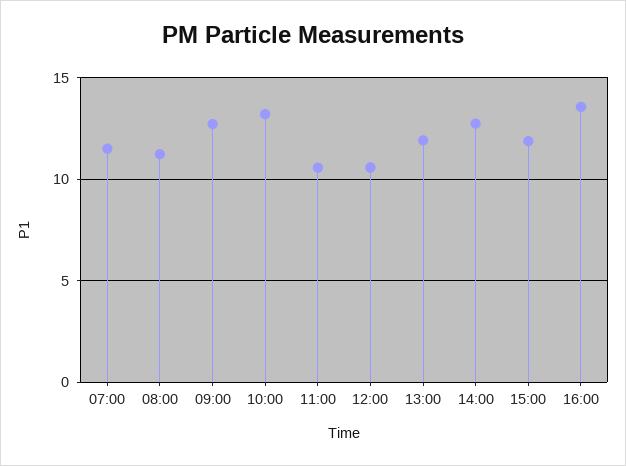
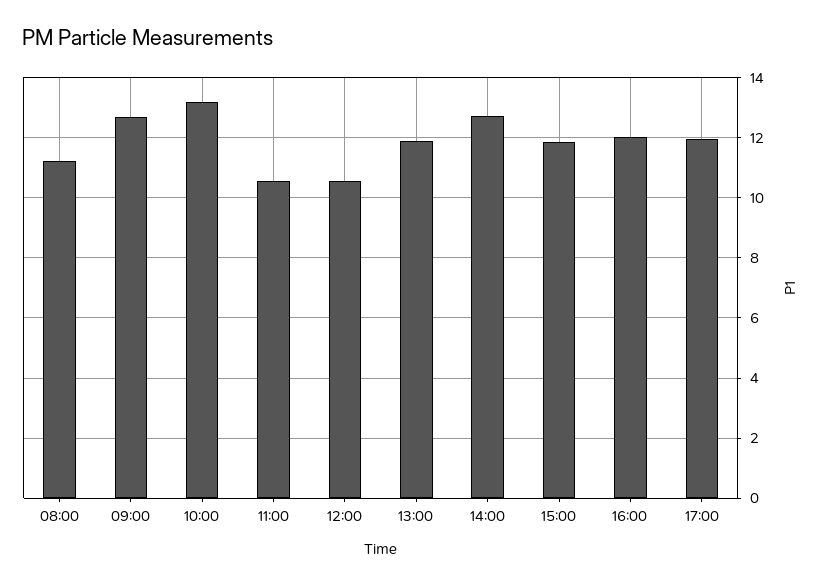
07:00: 11.5 -> none
16:00: 13.5 -> 12
17:00: none -> 12

